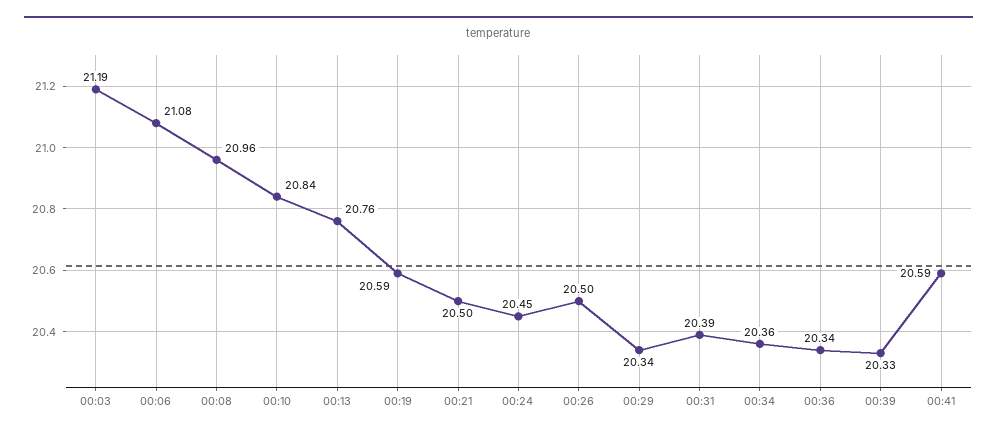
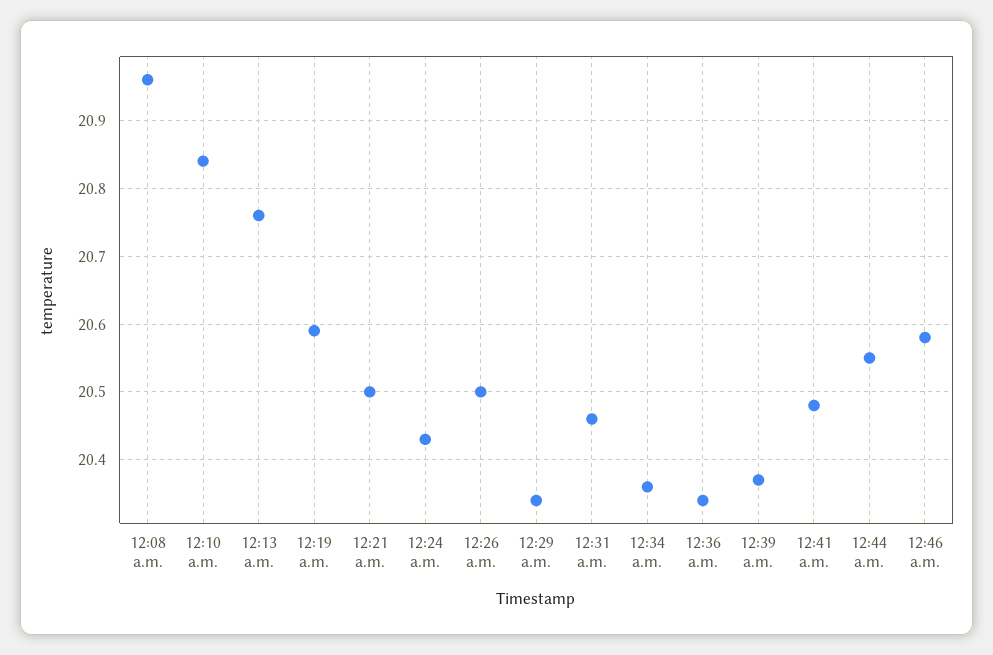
00:03: 21.19 -> none
00:06: 21.08 -> none
00:24: 20.45 -> 20.43
00:31: 20.39 -> 20.46
00:39: 20.33 -> 20.37
00:41: 20.59 -> 20.48
12:44 a.m.: none -> 20.55
12:46 a.m.: none -> 20.58

